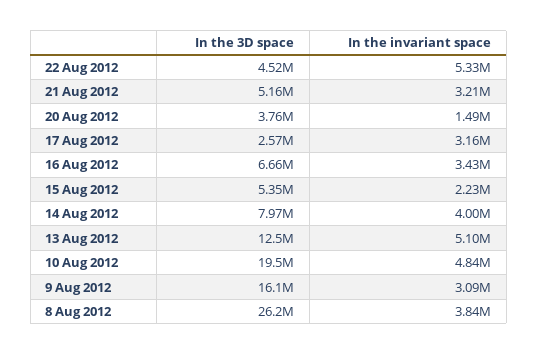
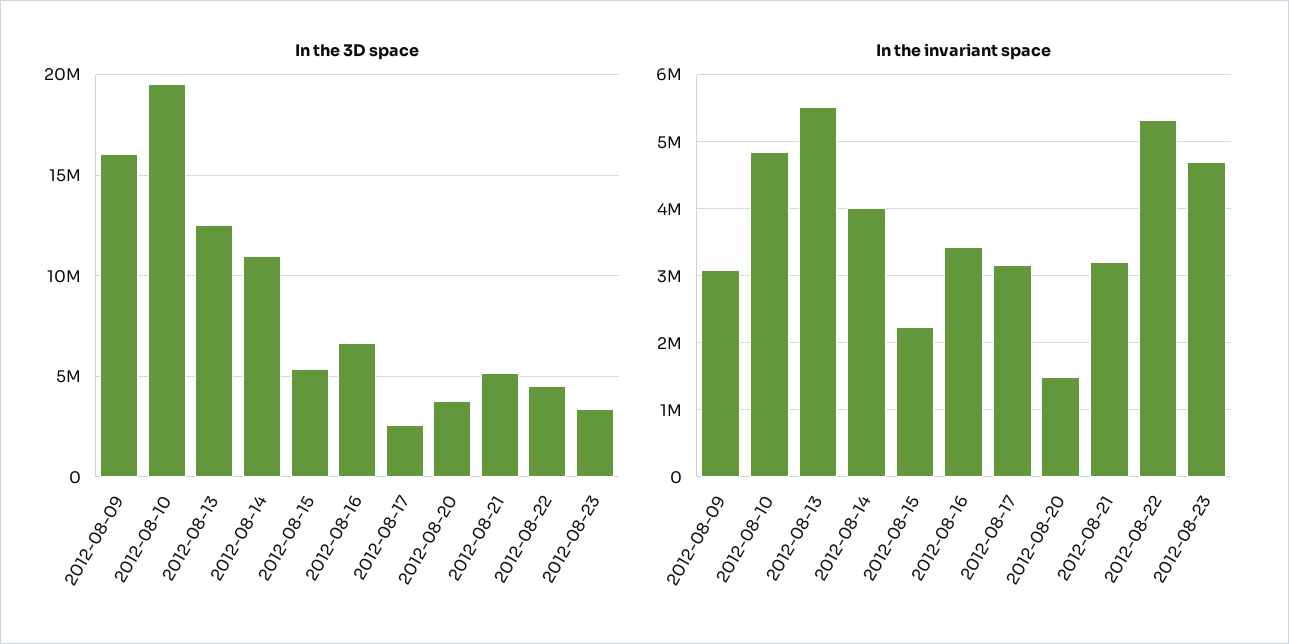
In the 3D space, 14 Aug 2012: 7970000 -> 11000000
In the invariant space, 13 Aug 2012: 5100000 -> 5500000
In the 3D space, 8 Aug 2012: 26200000 -> none
In the invariant space, 8 Aug 2012: 3840000 -> none
In the 3D space, 2012-08-23: none -> 3500000
In the invariant space, 2012-08-23: none -> 4700000

